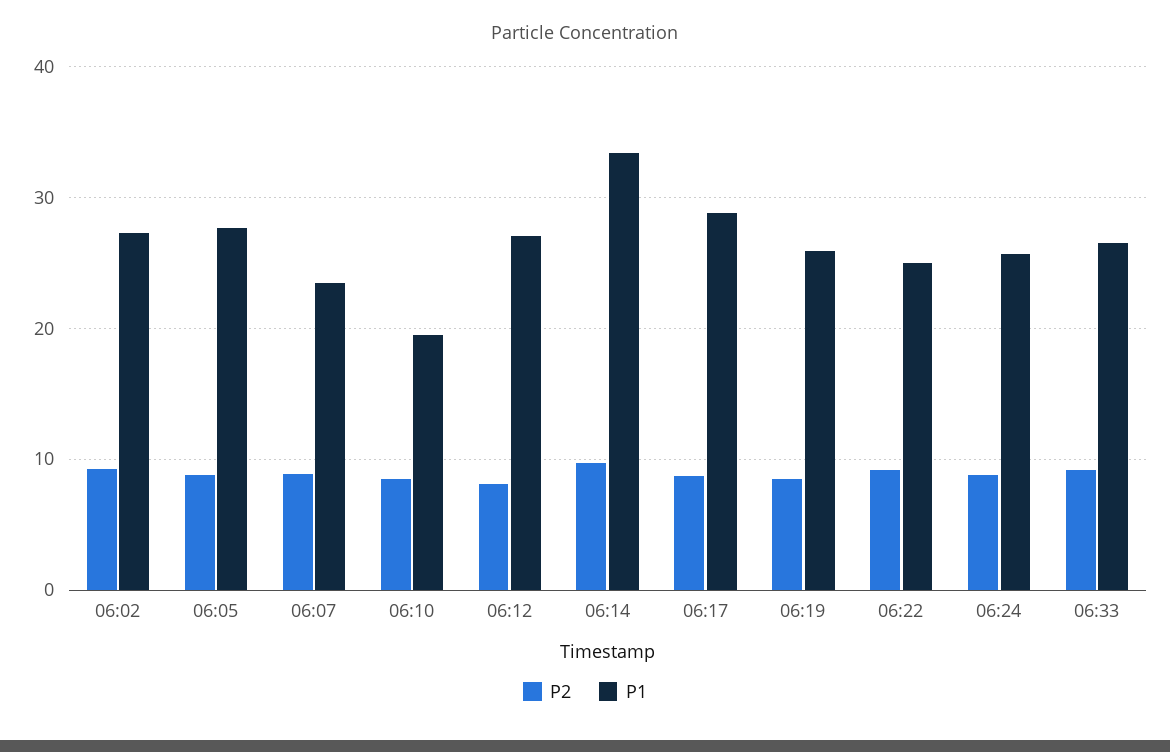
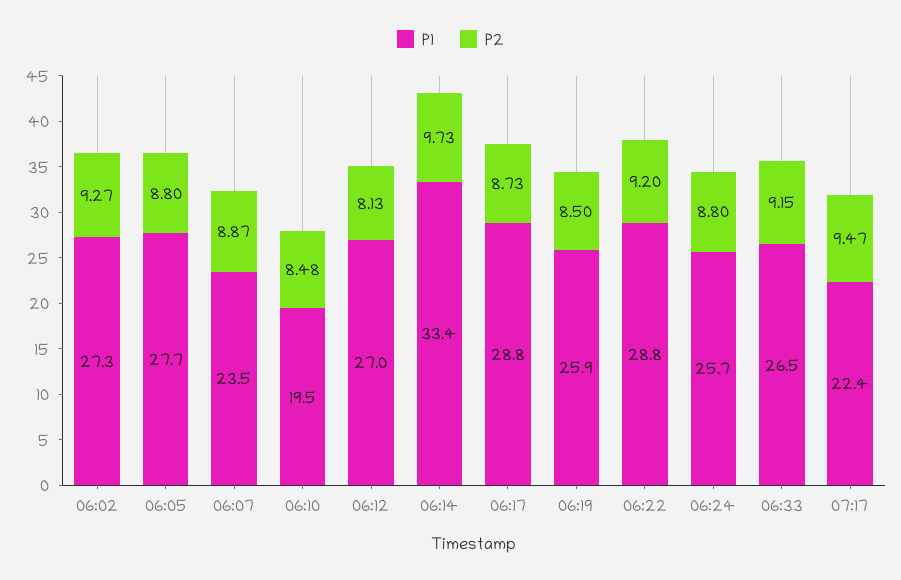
P1, 06:22: 25 -> 28.8
P1, 07:17: none -> 22.4
P2, 07:17: none -> 9.47

